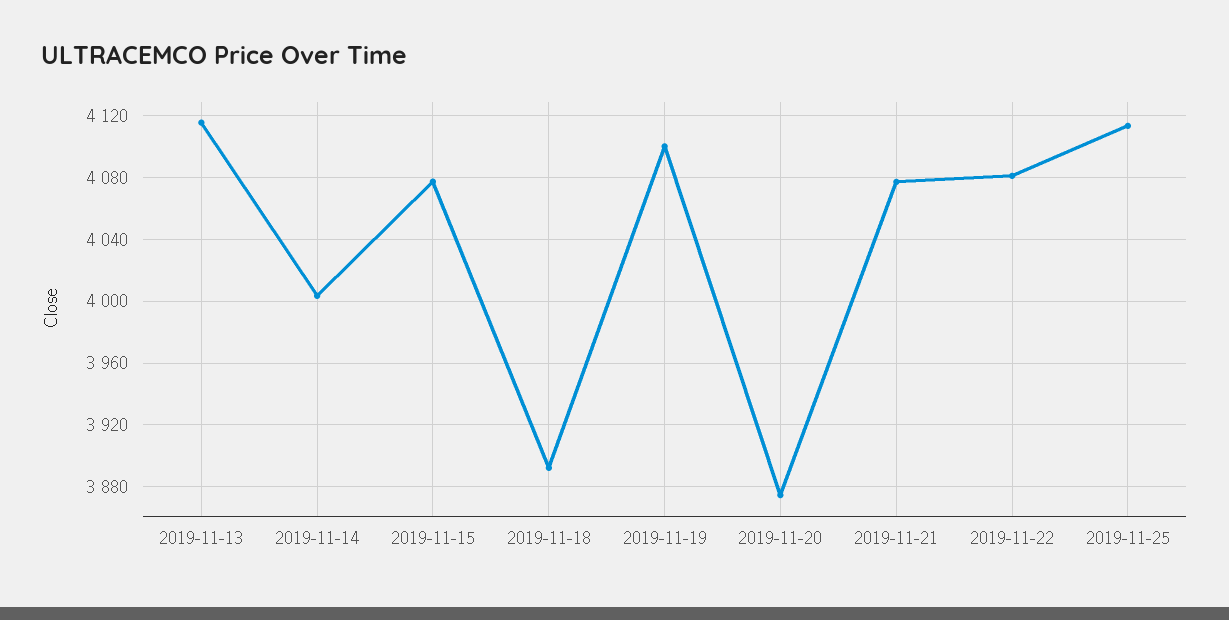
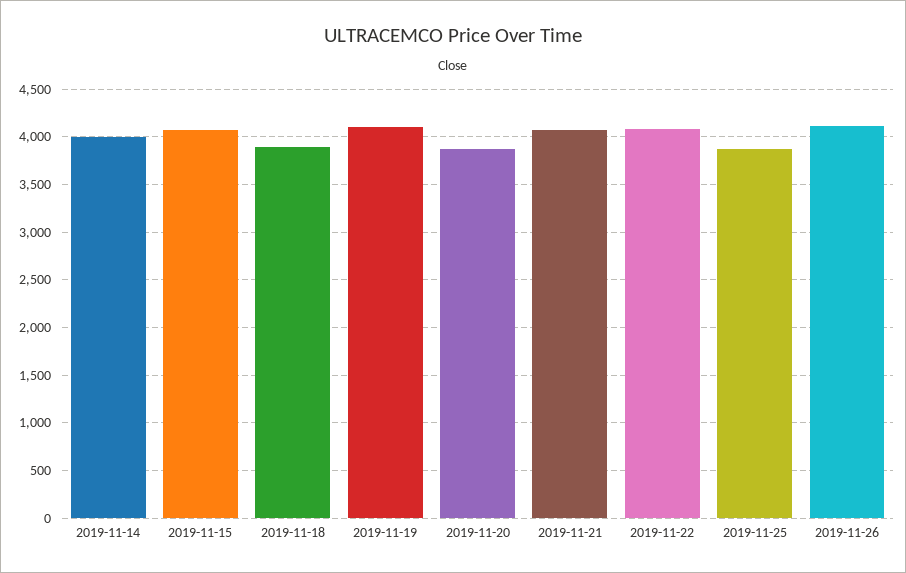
2019-11-13: 4115 -> none
2019-11-25: 4115 -> 3900
2019-11-26: none -> 4100

